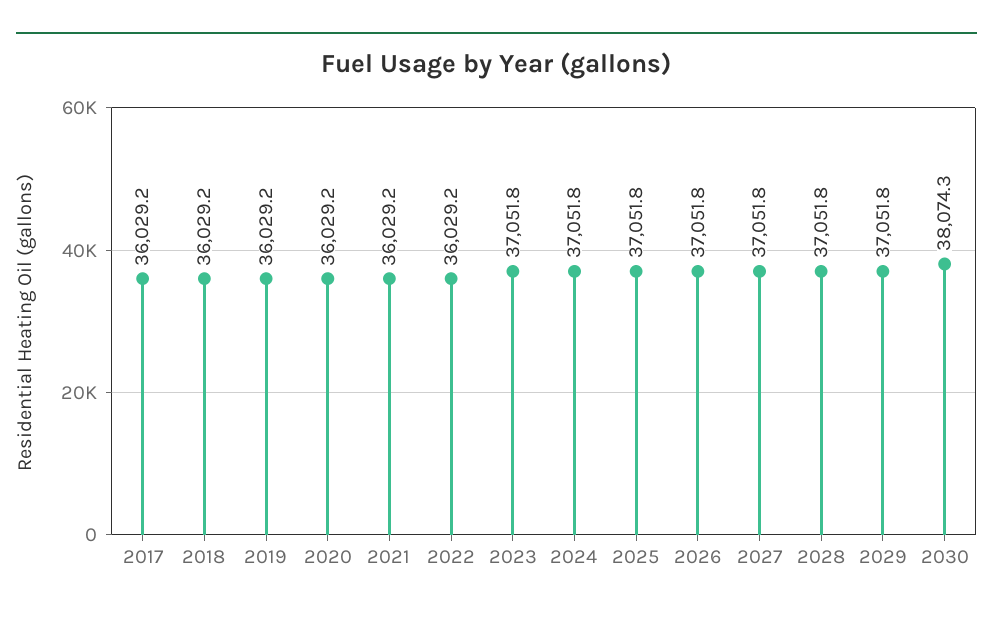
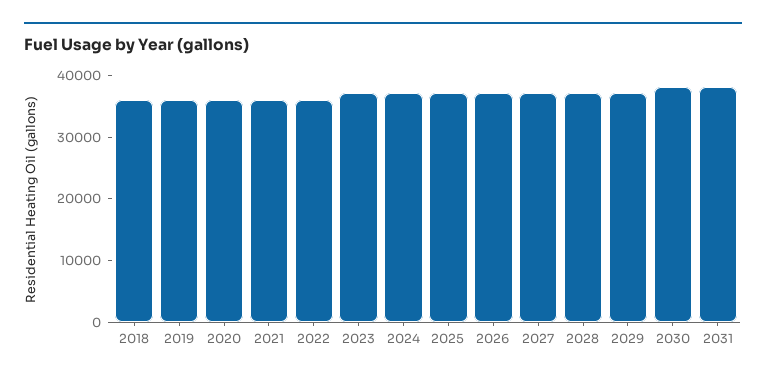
2017: 36029.2 -> none
2031: none -> 38000

